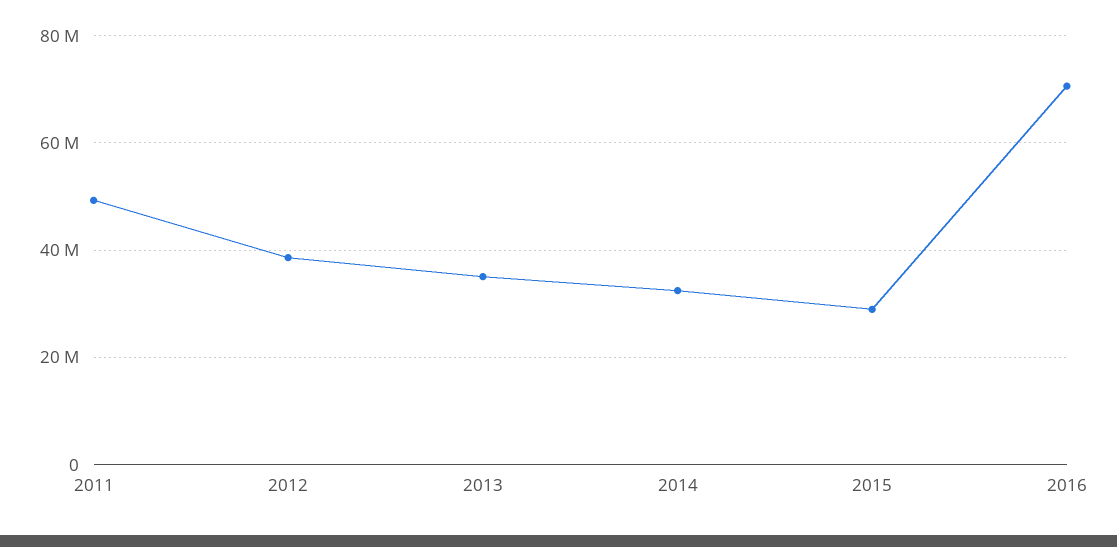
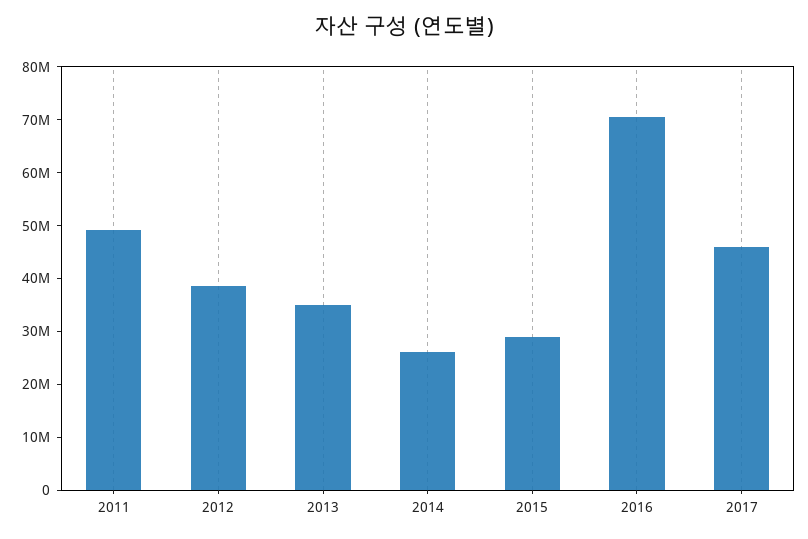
2014: 32000000 -> 26000000
2017: none -> 46000000

